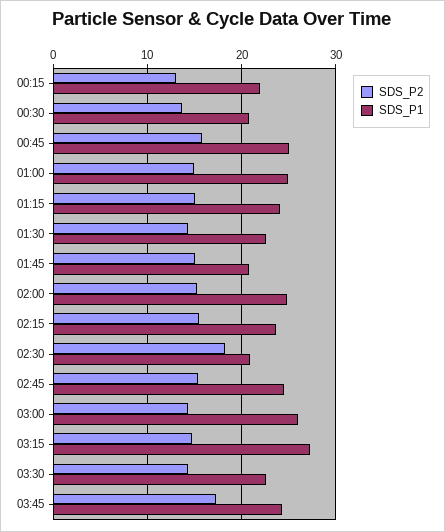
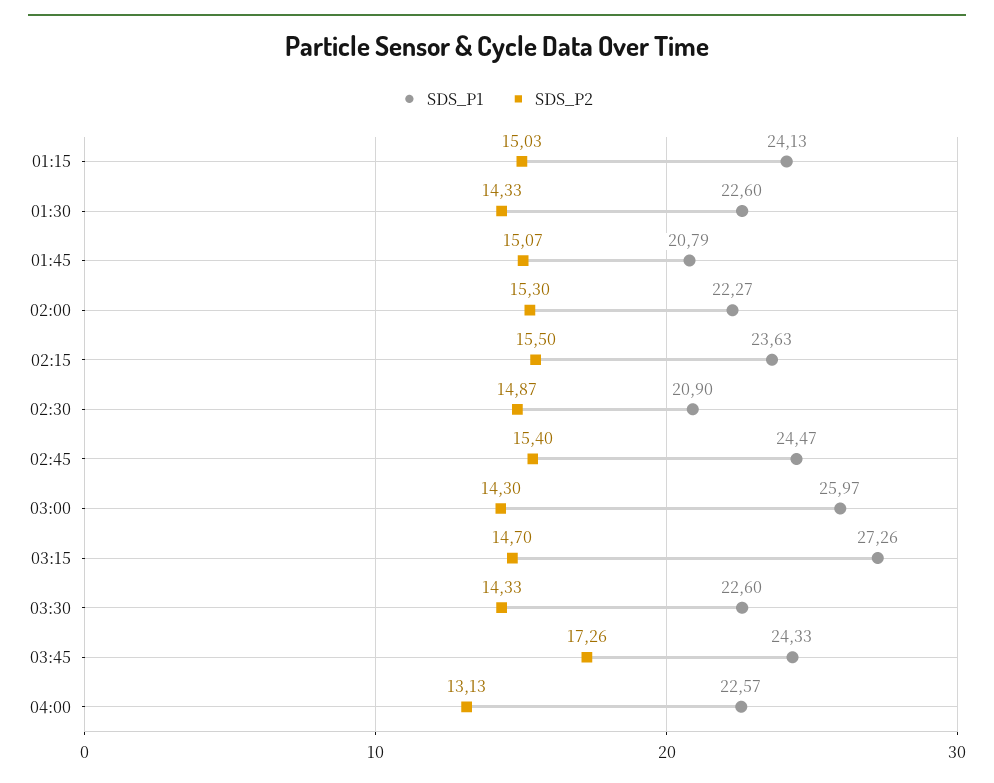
SDS_P2, 00:15: 13 -> none
SDS_P1, 00:15: 22 -> none
SDS_P2, 00:30: 14 -> none
SDS_P1, 00:30: 21 -> none
SDS_P2, 00:45: 16 -> none
SDS_P1, 00:45: 25 -> none
SDS_P2, 01:00: 15 -> none
SDS_P1, 01:00: 25 -> none
SDS_P1, 02:00: 25 -> 22.27
SDS_P2, 02:30: 18 -> 14.87
SDS_P1, 04:00: none -> 22.57
SDS_P2, 04:00: none -> 13.13

